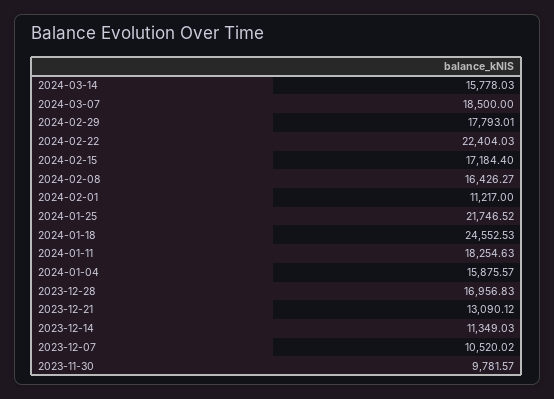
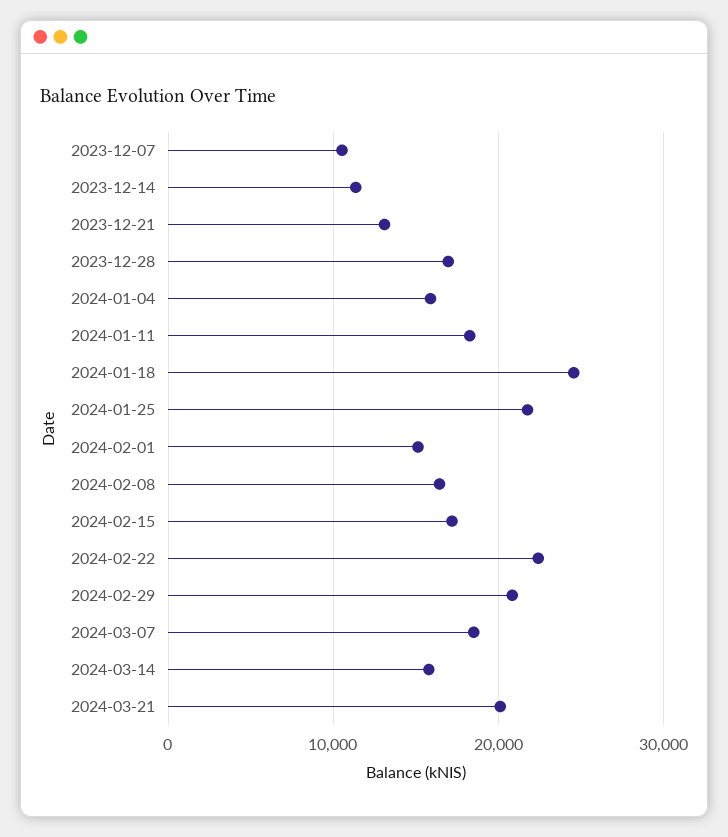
2024-02-29: 17793.01 -> 21000
2024-02-01: 11217 -> 15000
2023-11-30: 9781.57 -> none
2024-03-21: none -> 20000

